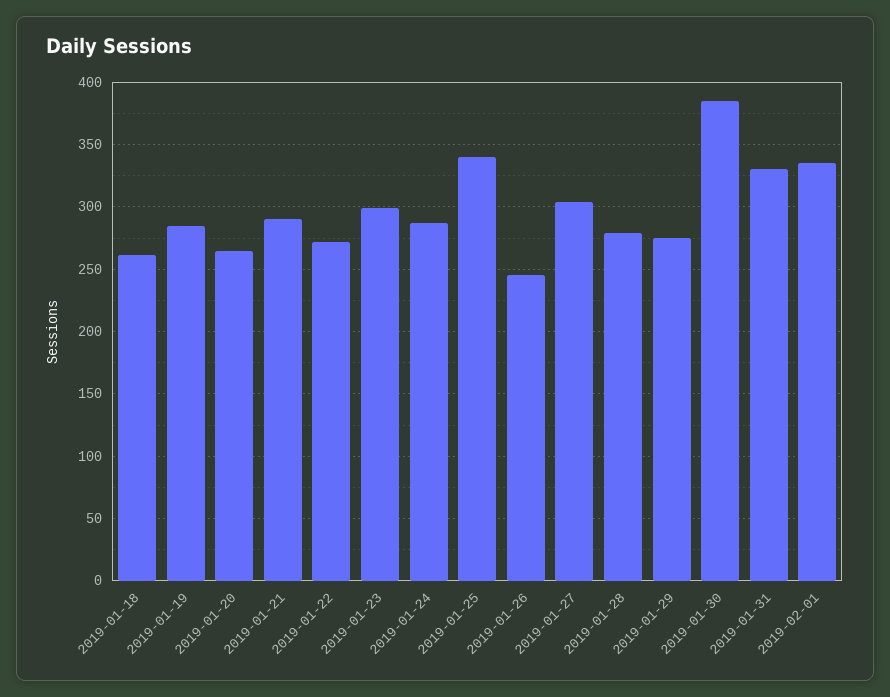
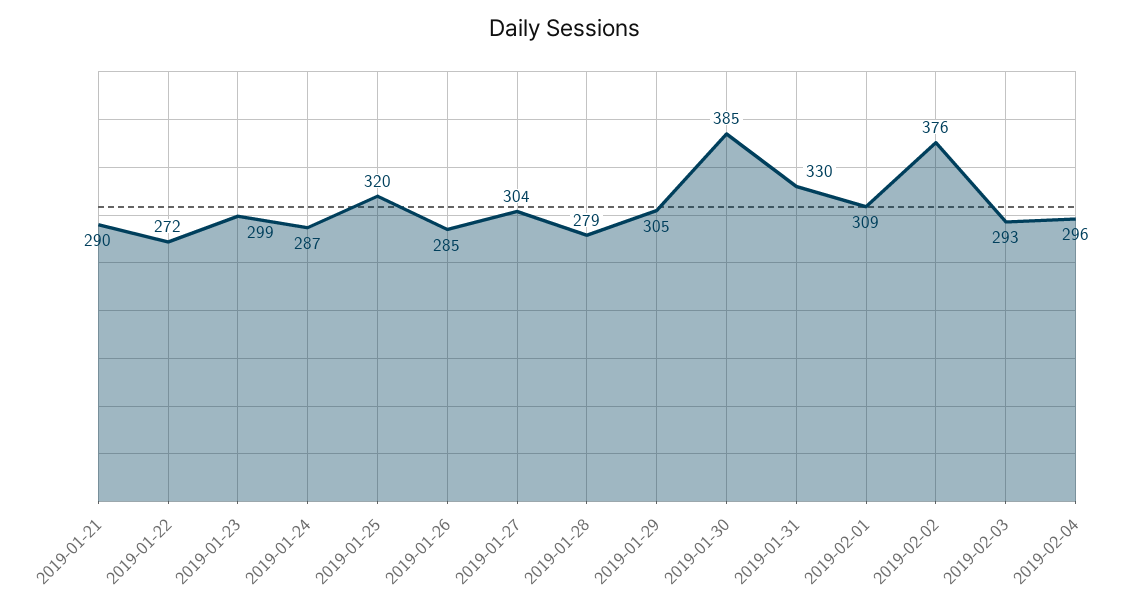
2019-01-18: 260 -> none
2019-01-19: 285 -> none
2019-01-20: 265 -> none
2019-01-25: 340 -> 320
2019-01-26: 245 -> 285
2019-01-29: 275 -> 305
2019-02-01: 335 -> 309
2019-02-02: none -> 376
2019-02-03: none -> 293
2019-02-04: none -> 296

